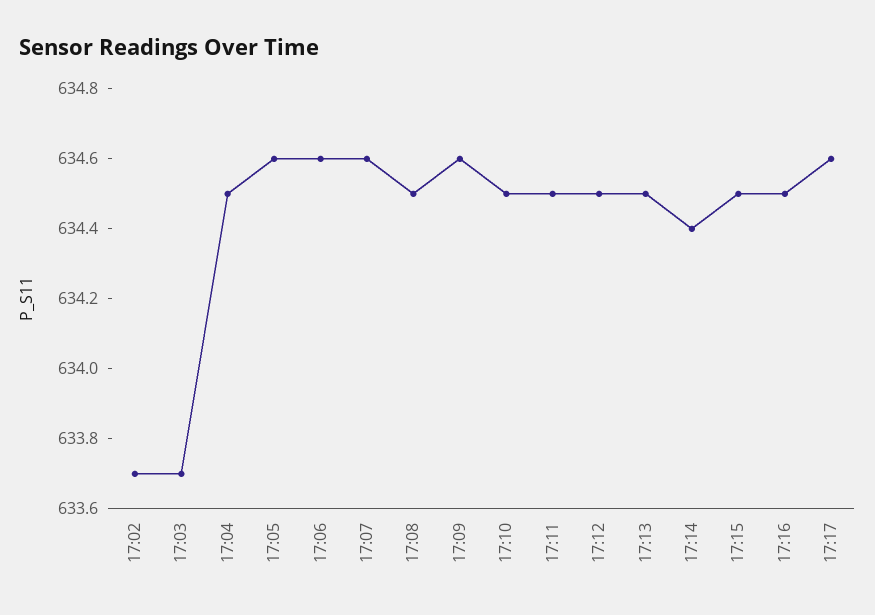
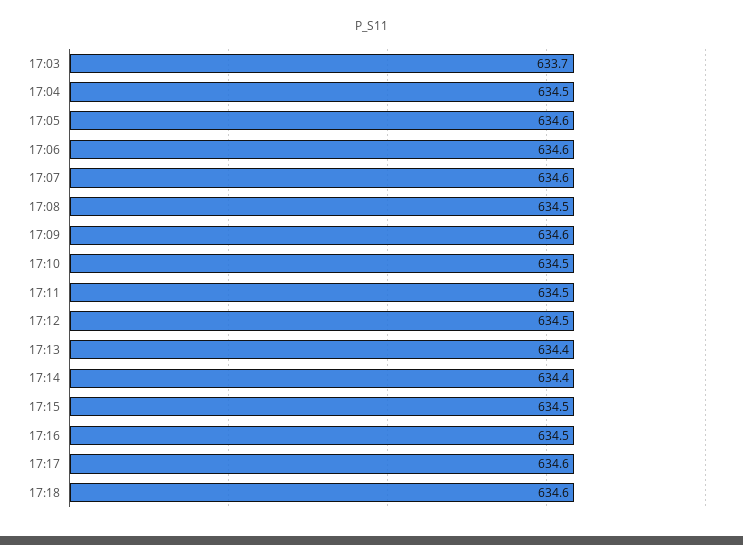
17:02: 633.7 -> none
17:13: 634.5 -> 634.4
17:18: none -> 634.6

